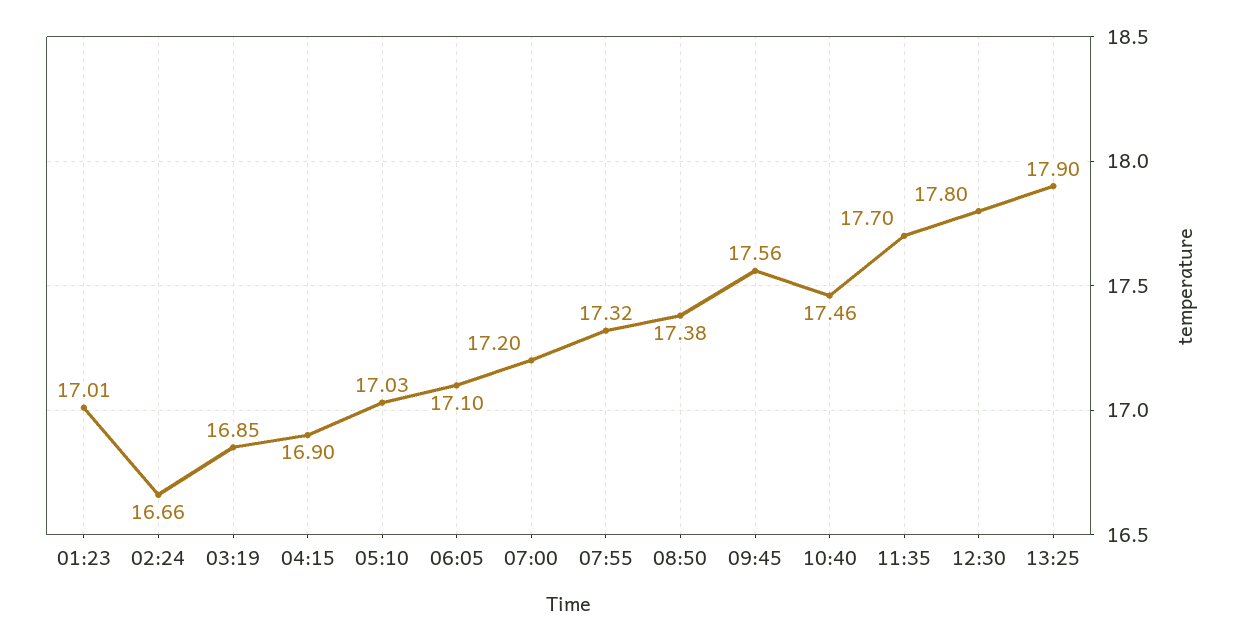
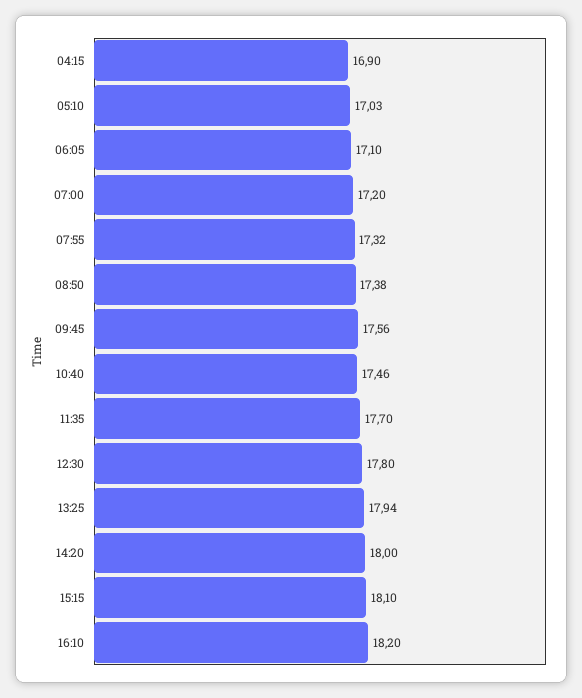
01:23: 17.01 -> none
02:24: 16.66 -> none
03:19: 16.85 -> none
13:25: 17.9 -> 17.94
14:20: none -> 18
15:15: none -> 18.1
16:10: none -> 18.2

